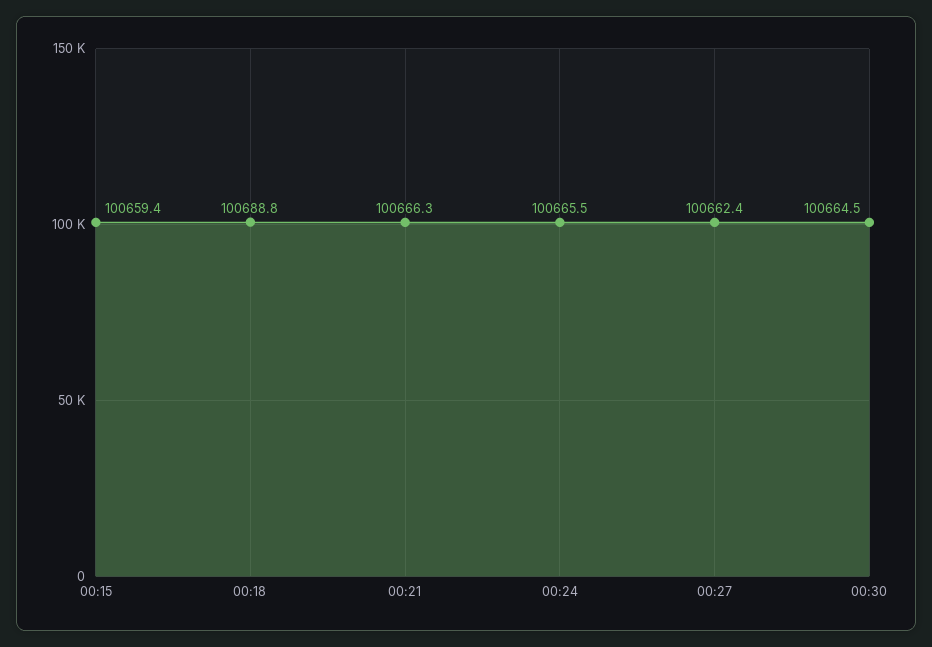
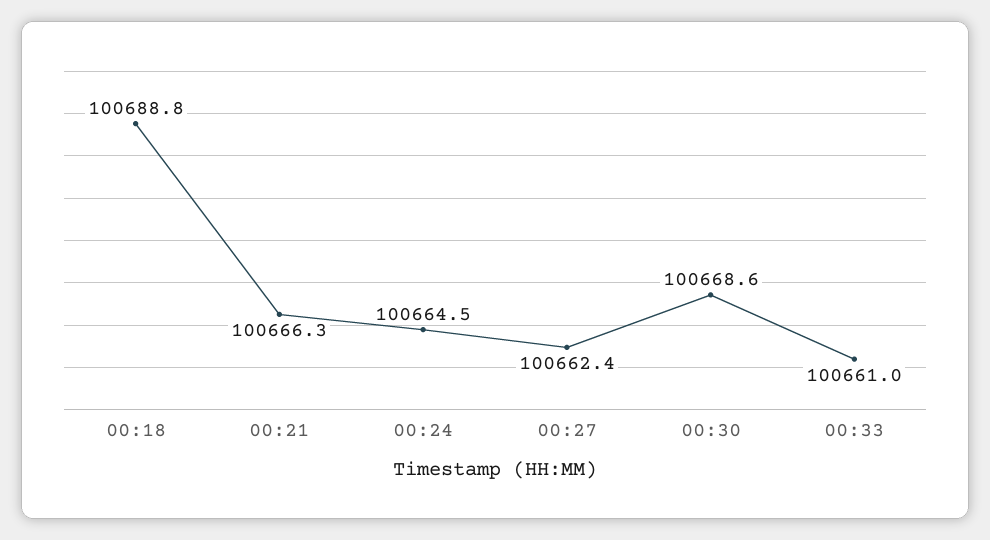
00:15: 100659.4 -> none
00:24: 100665.5 -> 100664.5
00:30: 100664.5 -> 100668.6
00:33: none -> 100661

